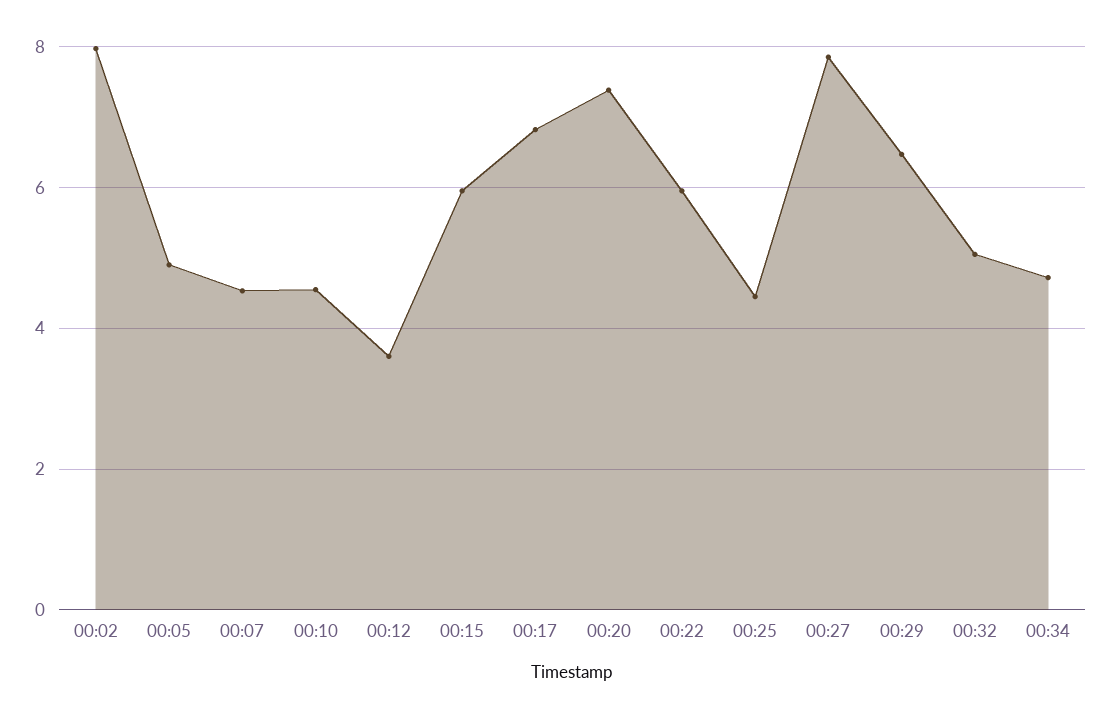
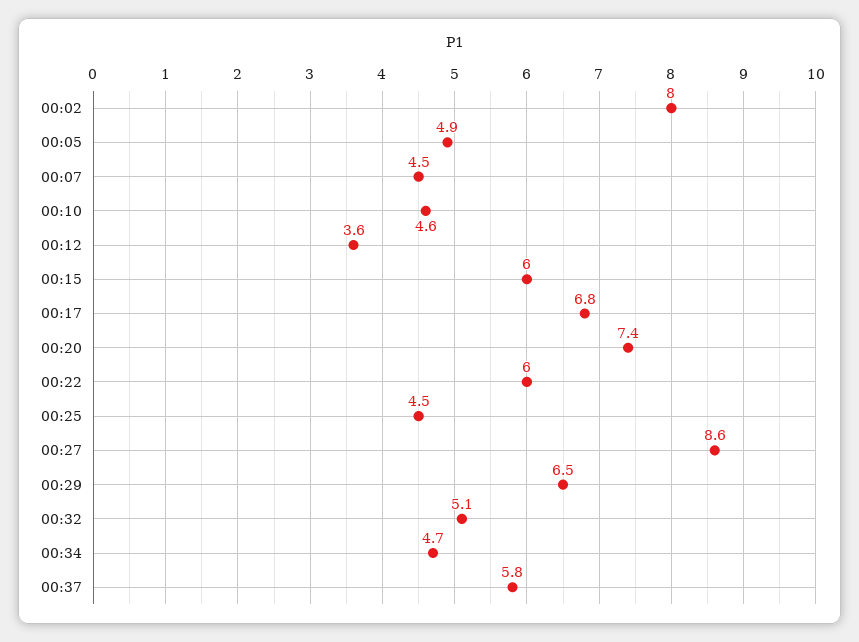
00:27: 7.8 -> 8.6
00:37: none -> 5.8

